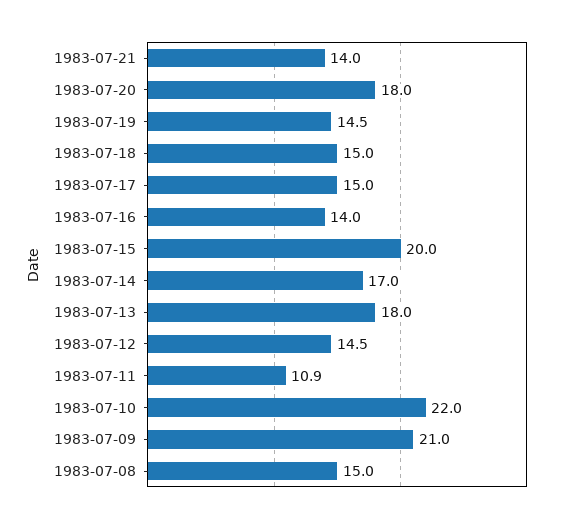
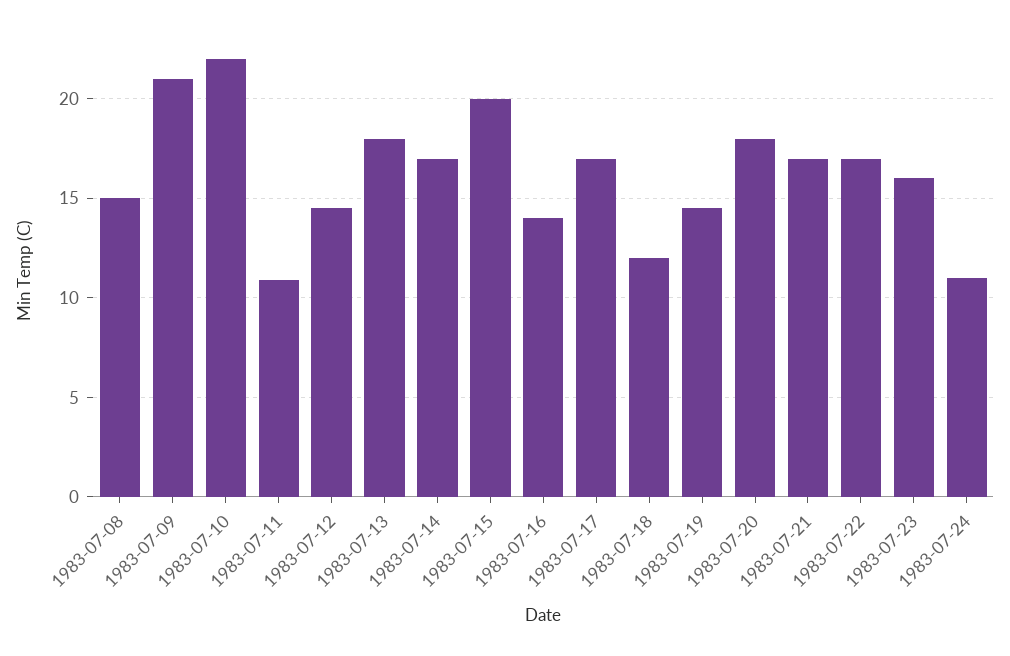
1983-07-21: 14 -> 17
1983-07-18: 15 -> 12
1983-07-17: 15 -> 17
1983-07-22: none -> 17
1983-07-23: none -> 16
1983-07-24: none -> 11

